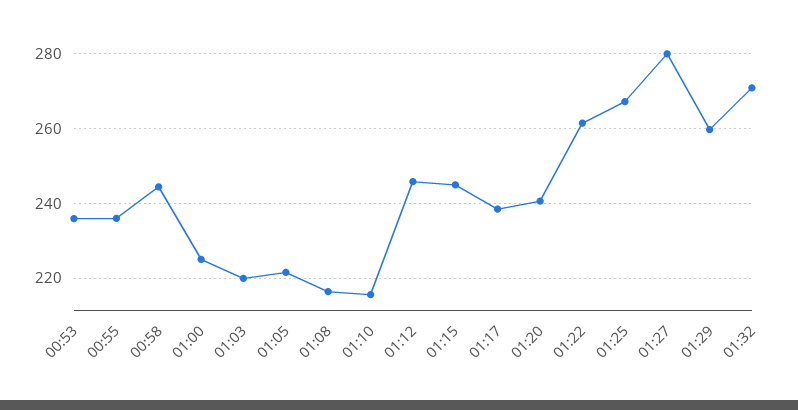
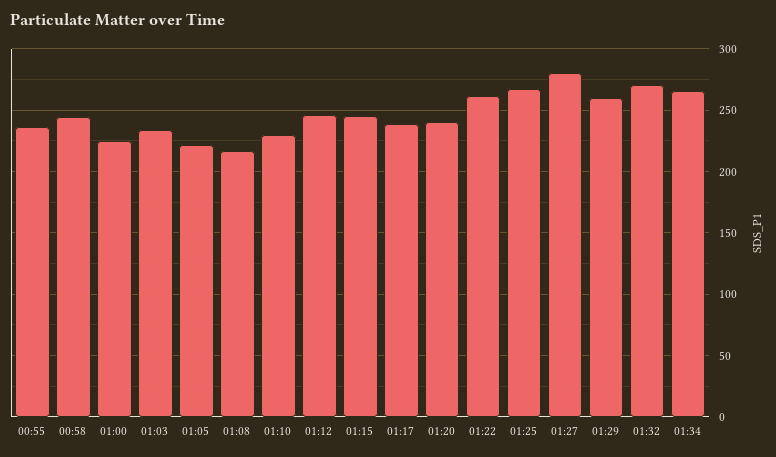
00:53: 236 -> none
01:03: 220 -> 235
01:10: 216 -> 230
01:34: none -> 265

